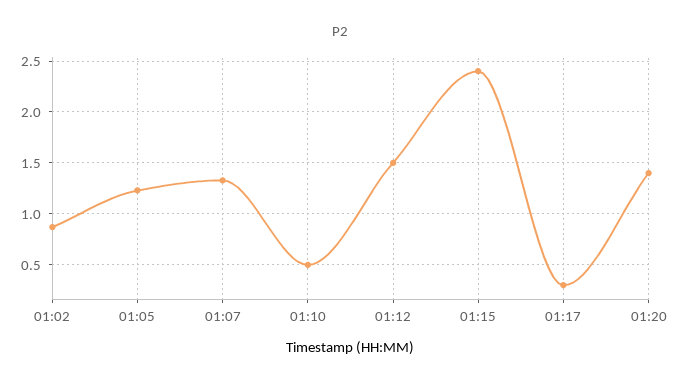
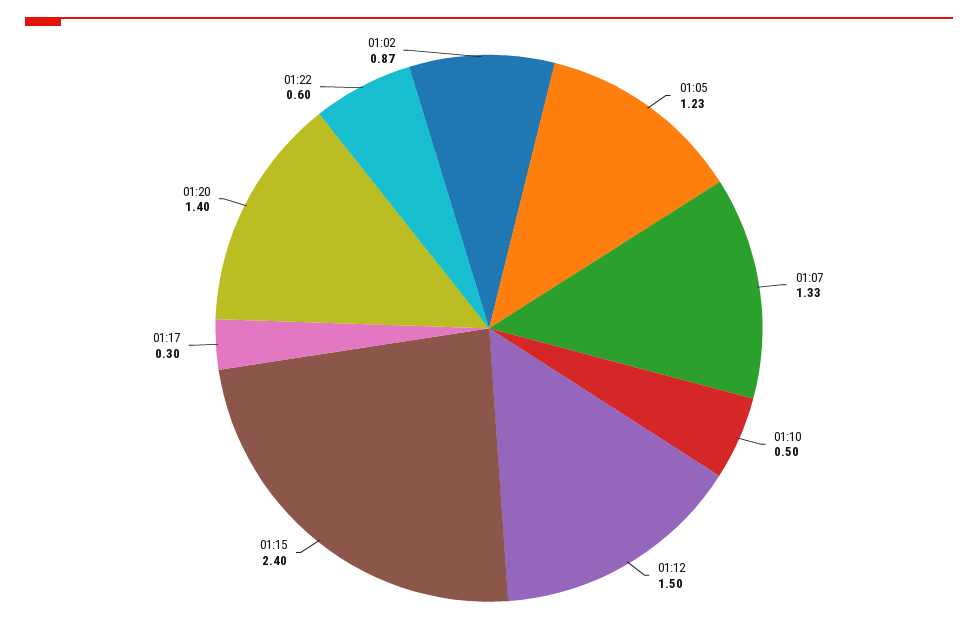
01:22: none -> 0.6

